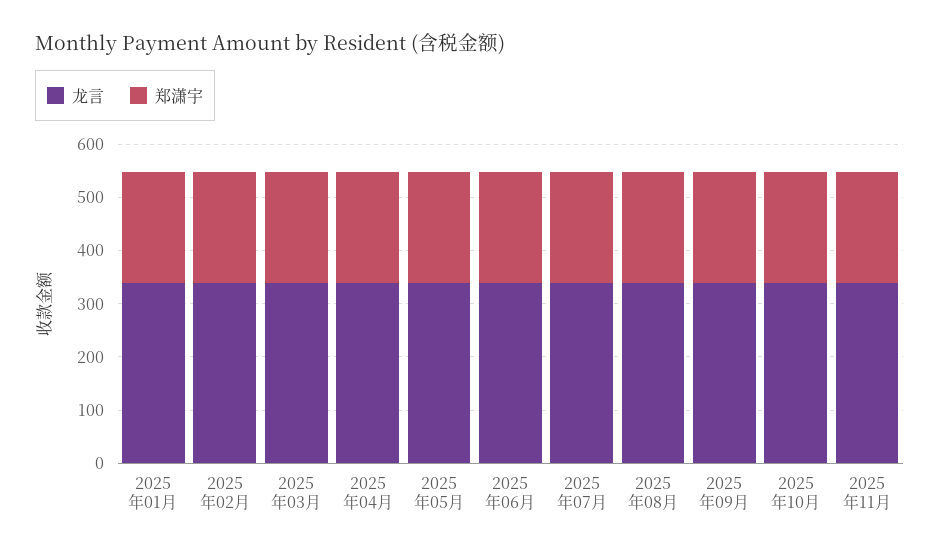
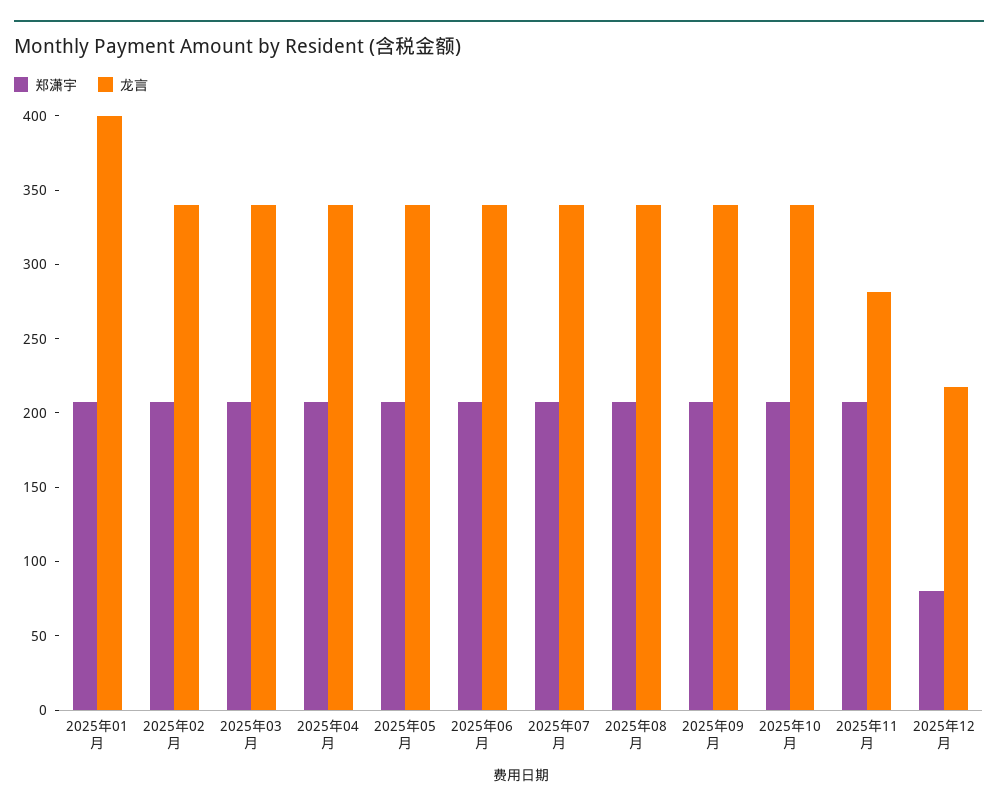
龙言, 2025年01月: 340 -> 400
龙言, 2025年11月: 340 -> 280
郑潇宇, 2025年12月: none -> 80
龙言, 2025年12月: none -> 220

